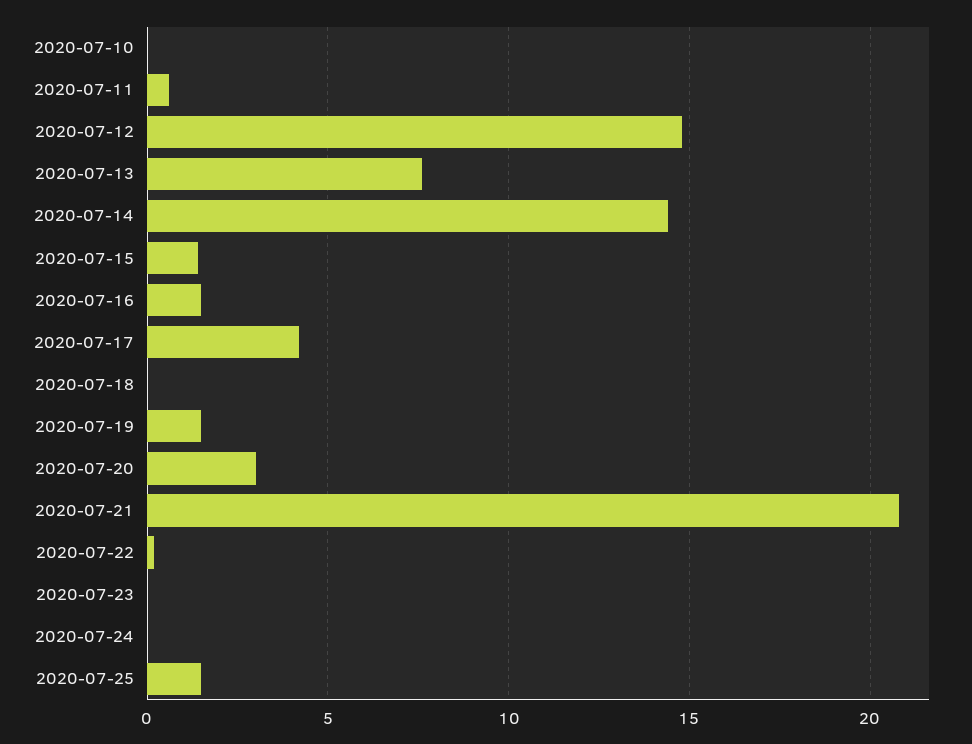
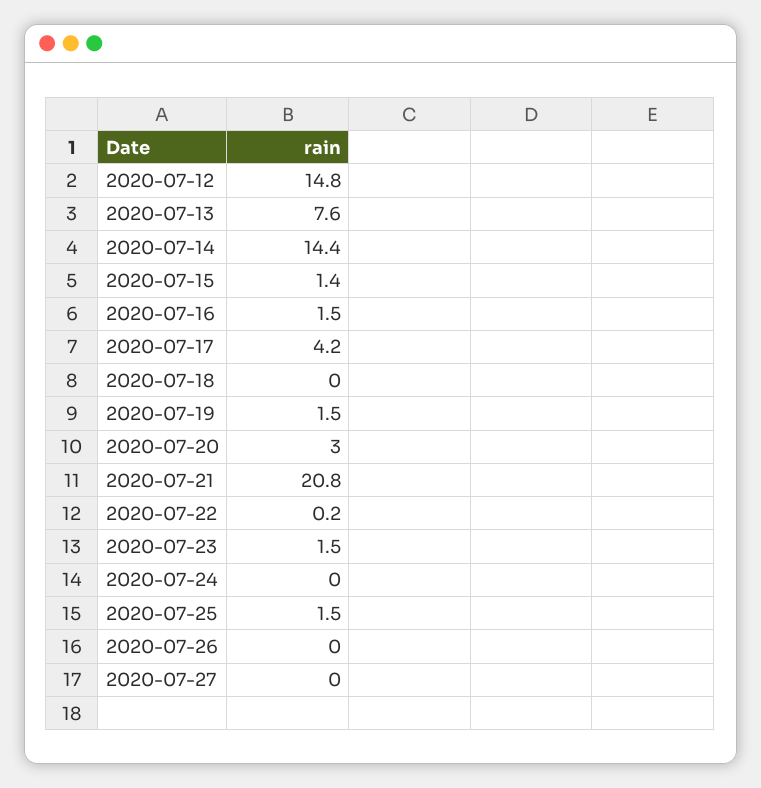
2020-07-10: 0 -> none
2020-07-11: 0.5 -> none
2020-07-23: 0 -> 1.5
2020-07-26: none -> 0
2020-07-27: none -> 0

